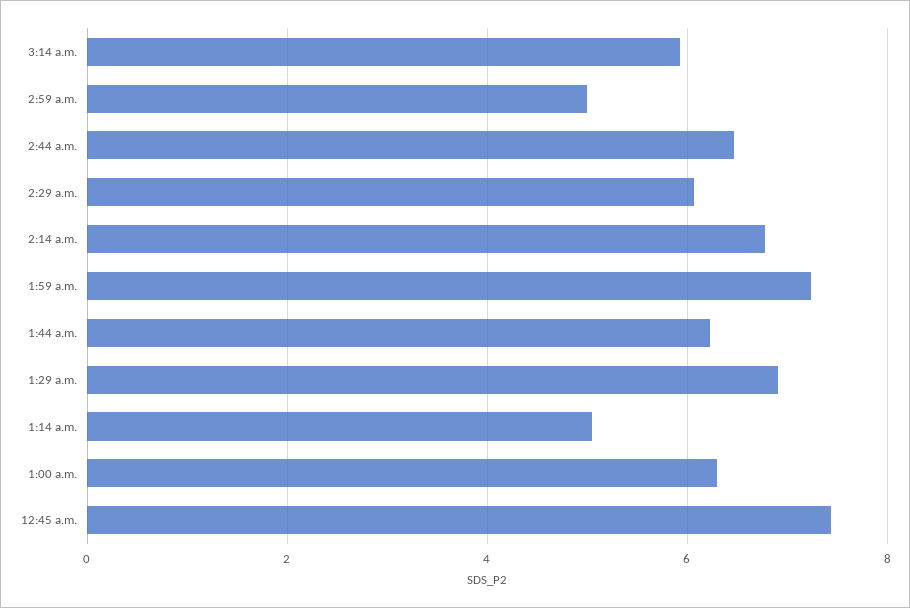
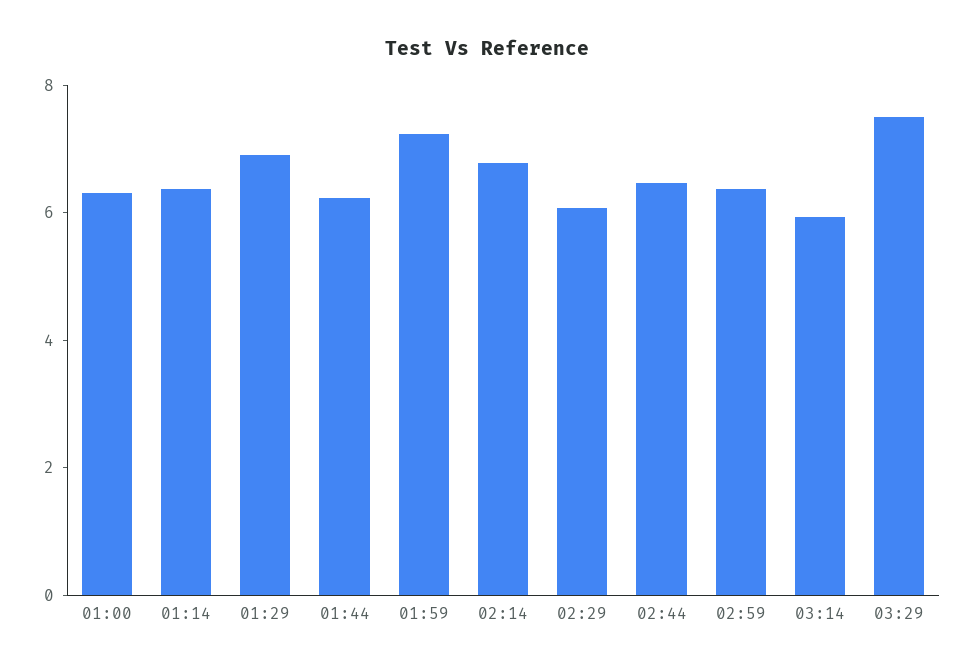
2:59 a.m.: 5 -> 6.5
1:14 a.m.: 5 -> 6.5
12:45 a.m.: 7.4 -> none
03:29: none -> 7.5

